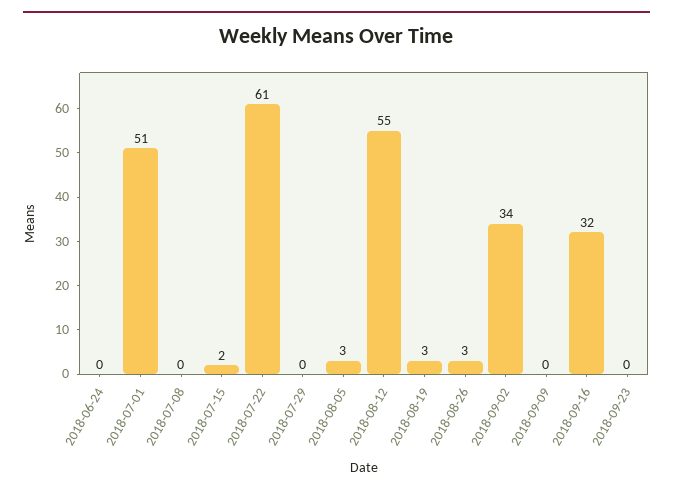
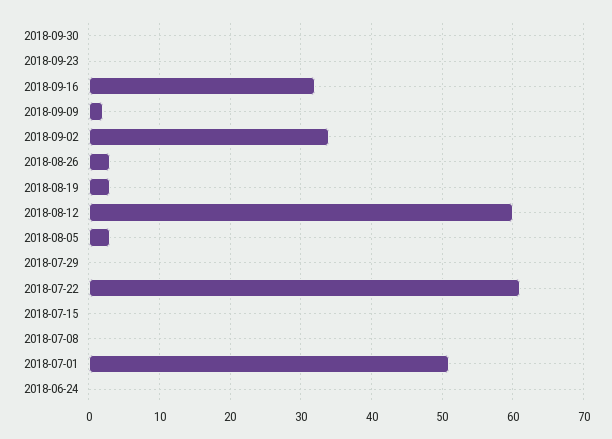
2018-07-15: 2 -> 0
2018-08-12: 55 -> 60
2018-09-09: 0 -> 2
2018-09-30: none -> 0

